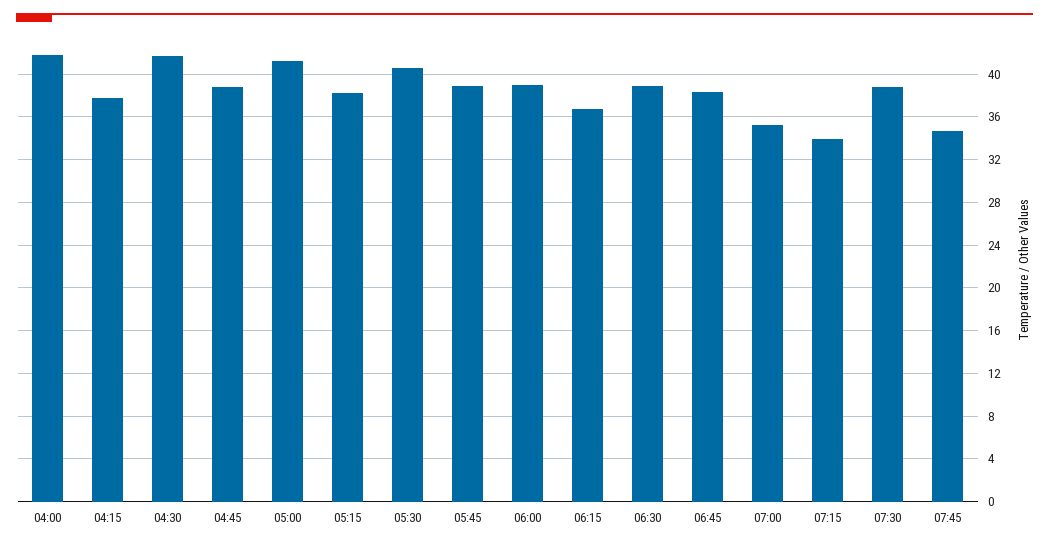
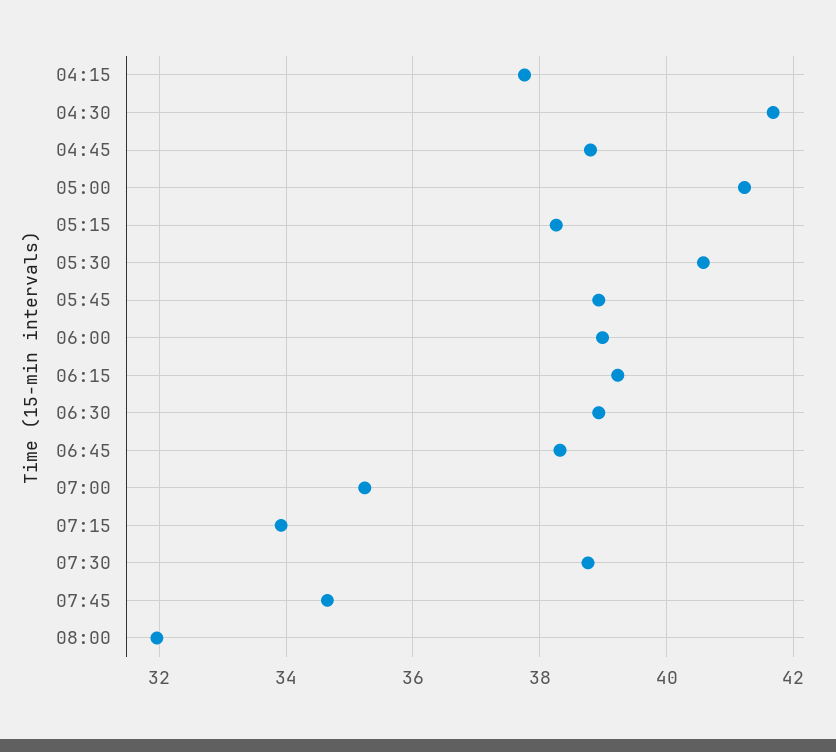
04:00: 42 -> none
06:15: 37 -> 39.2
08:00: none -> 32

